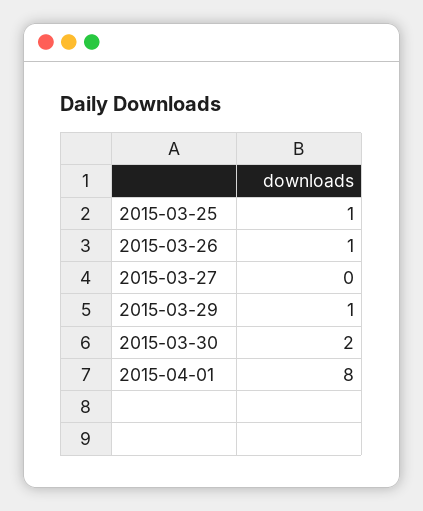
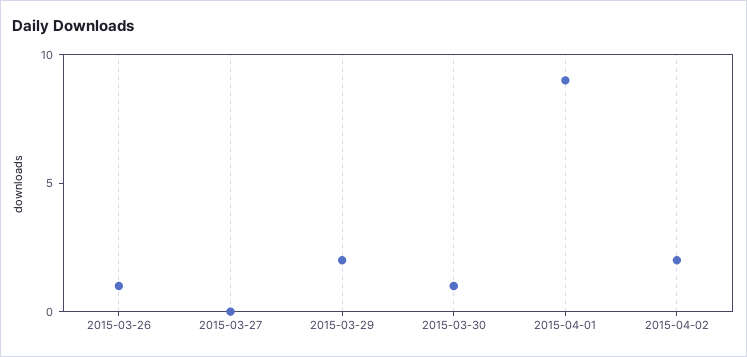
2015-03-25: 1 -> none
2015-03-29: 1 -> 2
2015-03-30: 2 -> 1
2015-04-01: 8 -> 9
2015-04-02: none -> 2

